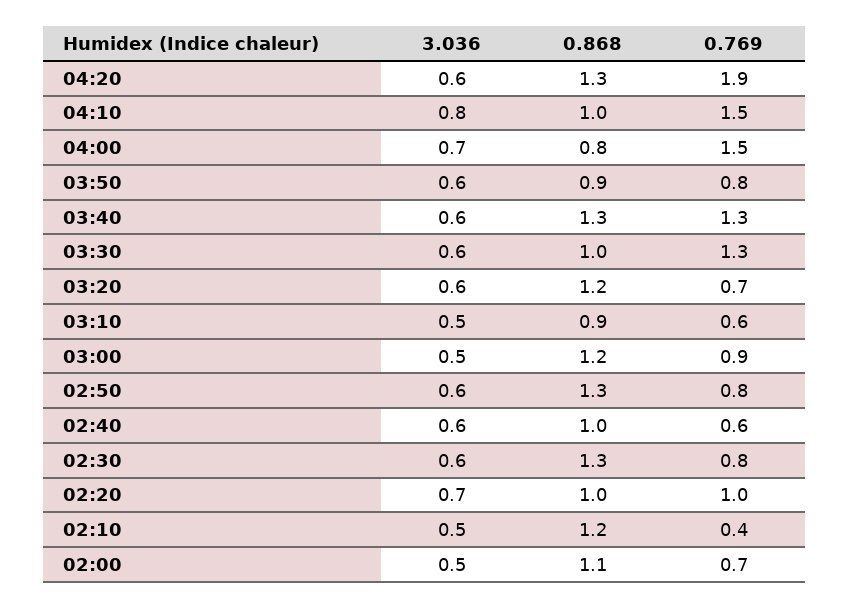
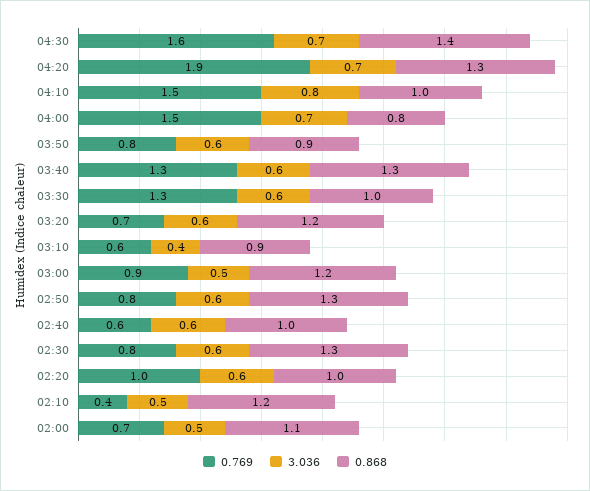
3.036, 04:20: 0.6 -> 0.7
3.036, 03:10: 0.5 -> 0.4
3.036, 02:20: 0.7 -> 0.6
0.769, 04:30: none -> 1.6
3.036, 04:30: none -> 0.7
0.868, 04:30: none -> 1.4

